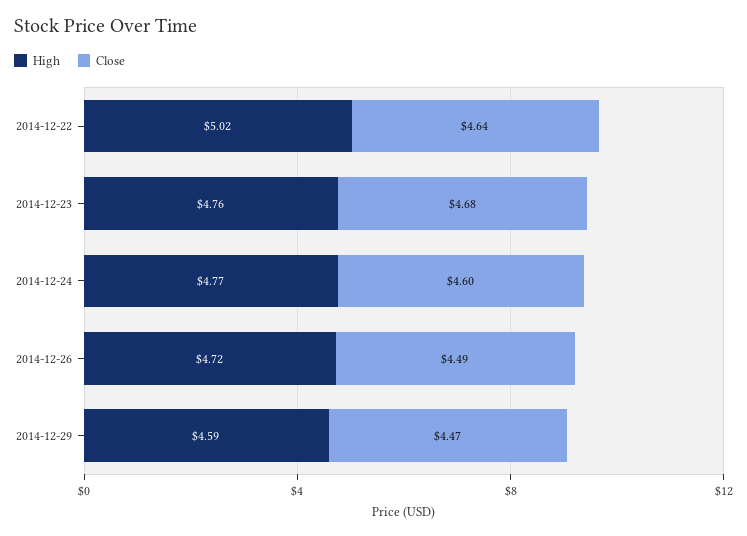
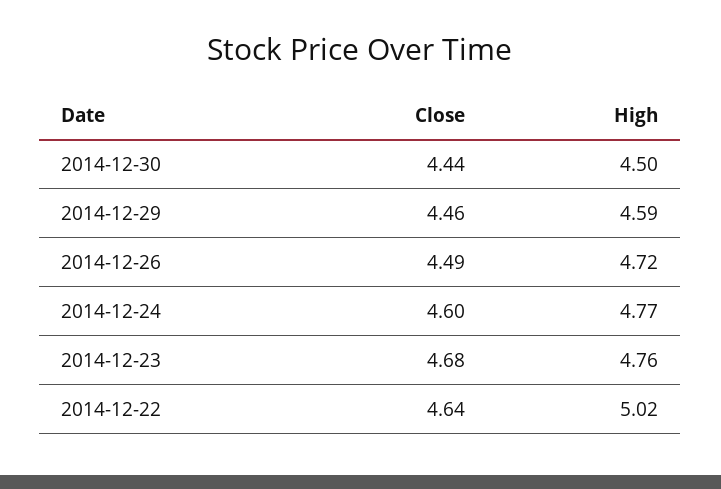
Close, 2014-12-29: 4.47 -> 4.46
Close, 2014-12-30: none -> 4.44
High, 2014-12-30: none -> 4.5

